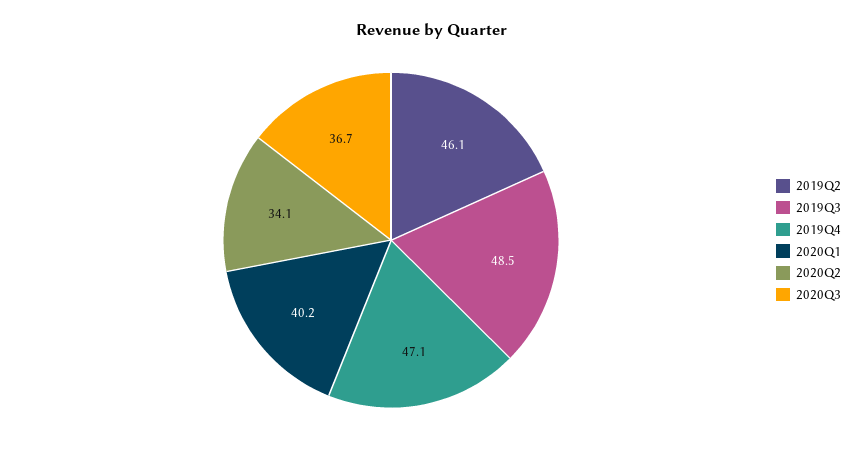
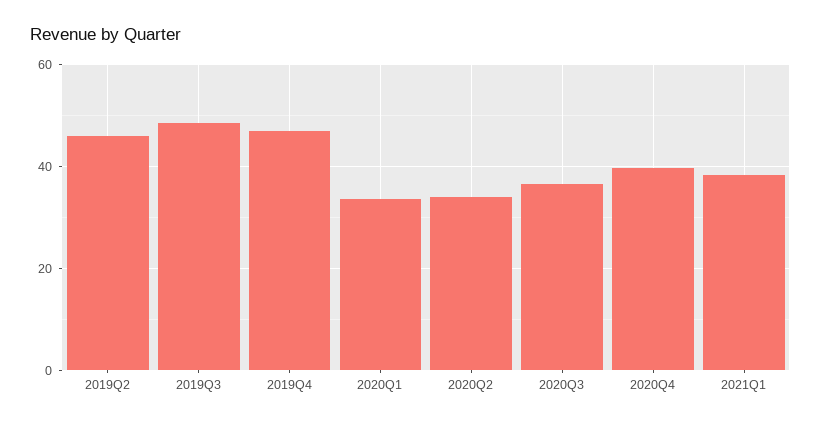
2020Q1: 40.2 -> 34
2020Q4: none -> 40
2021Q1: none -> 38

